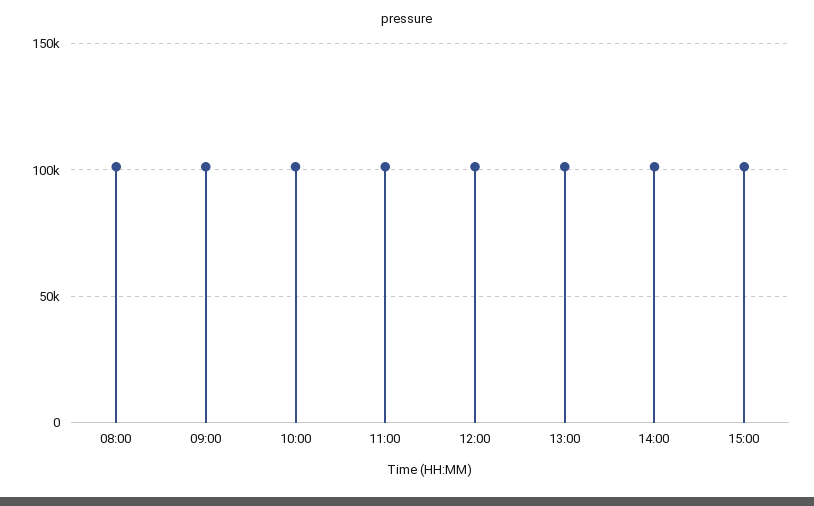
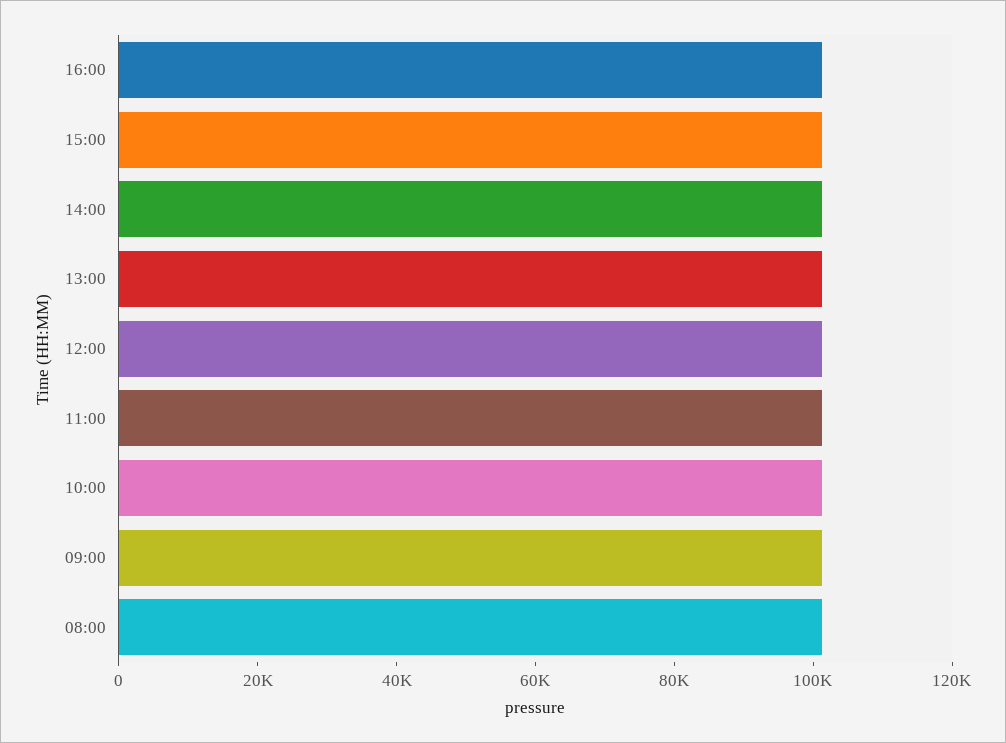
16:00: none -> 100000

